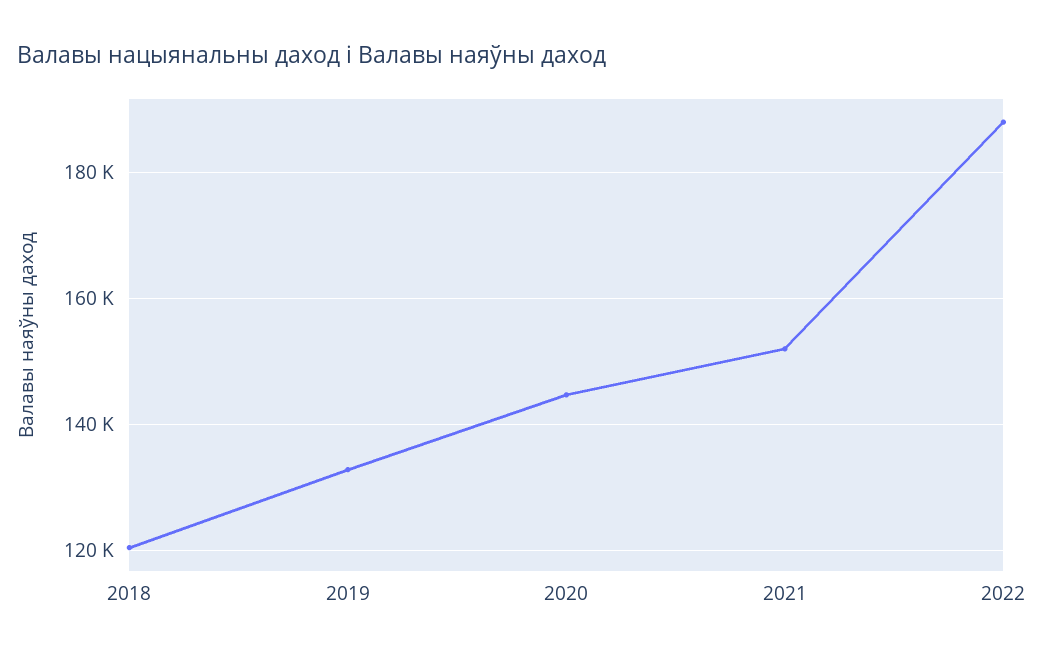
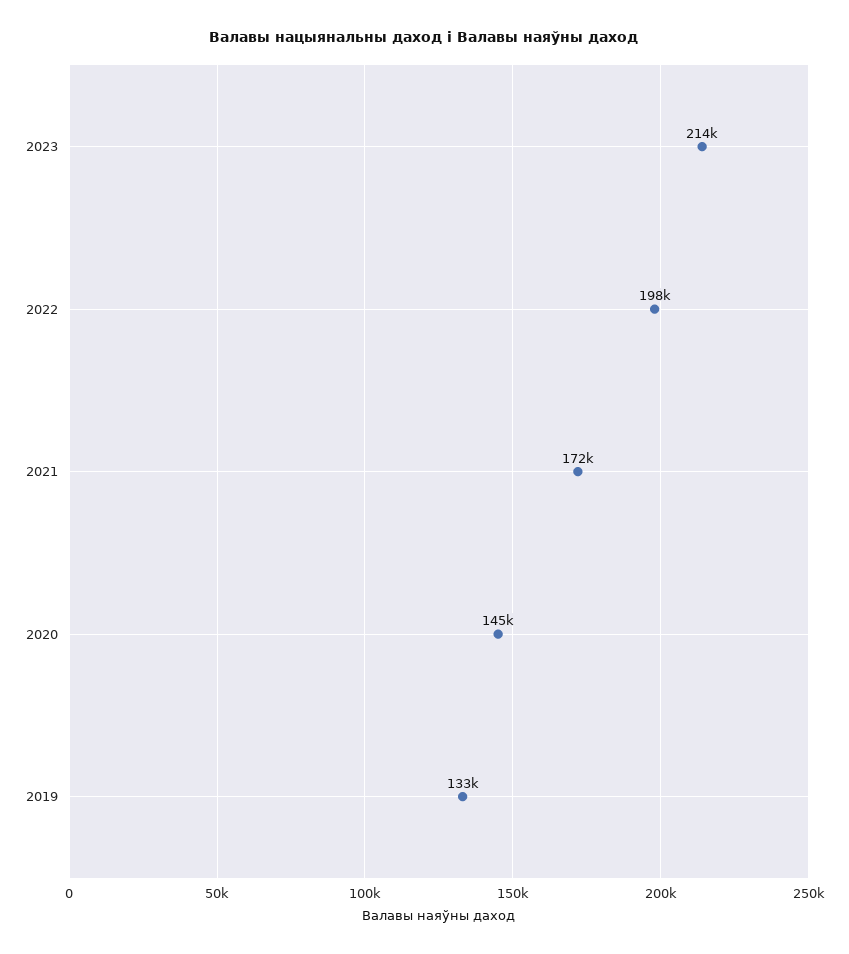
2018: 120000 -> none
2021: 152000 -> 172000
2022: 188000 -> 198000
2023: none -> 214000

